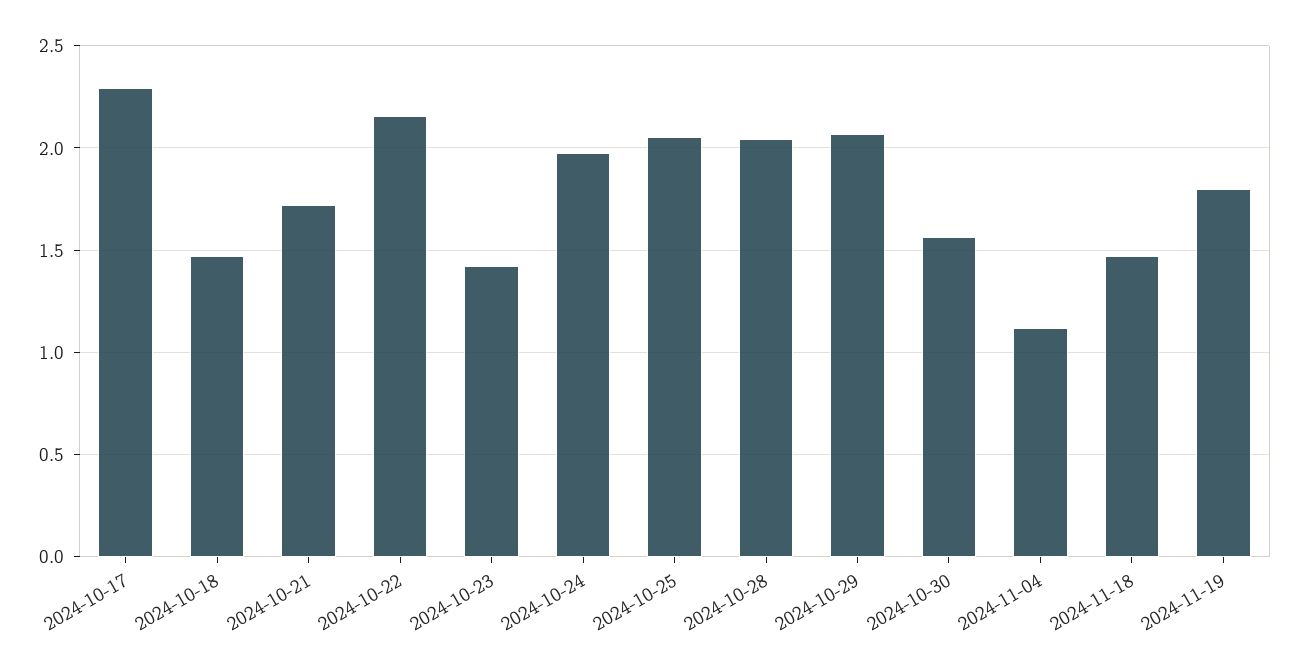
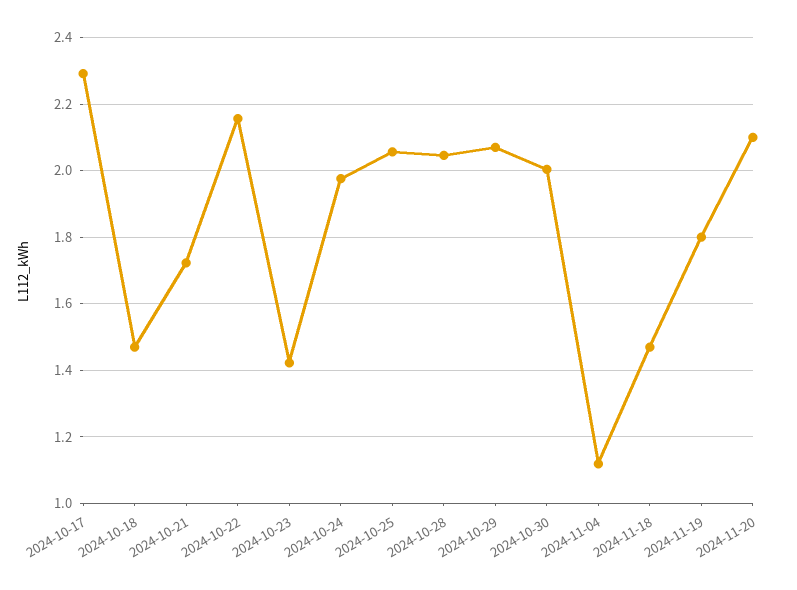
2024-10-30: 1.55 -> 2
2024-11-20: none -> 2.1

